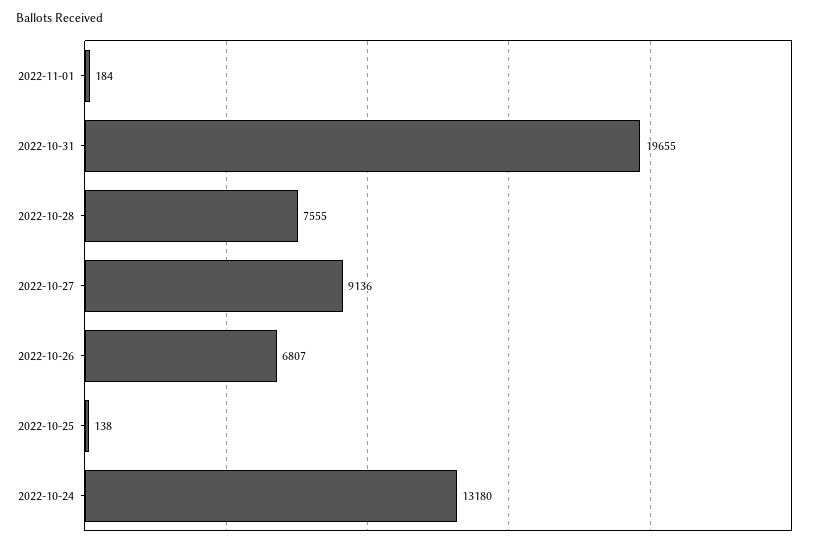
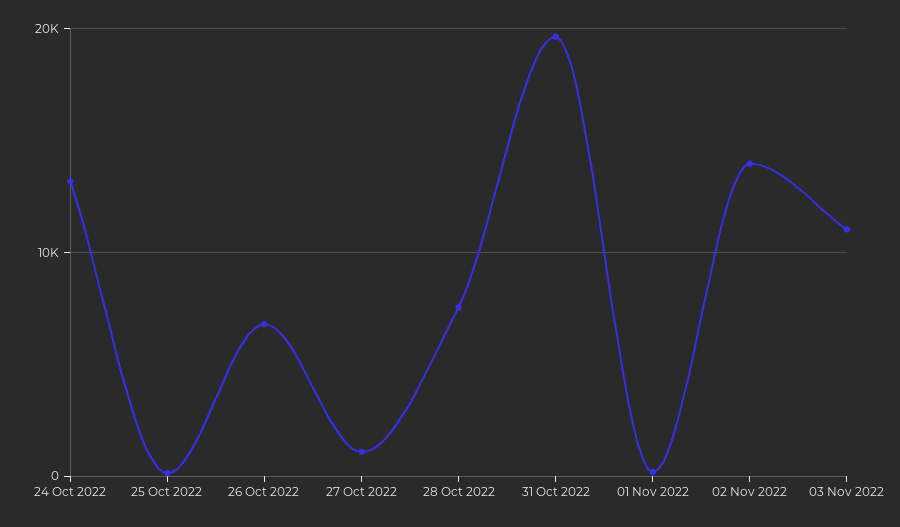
2022-10-27: 9136 -> 1000
02 Nov 2022: none -> 14000
03 Nov 2022: none -> 11000

